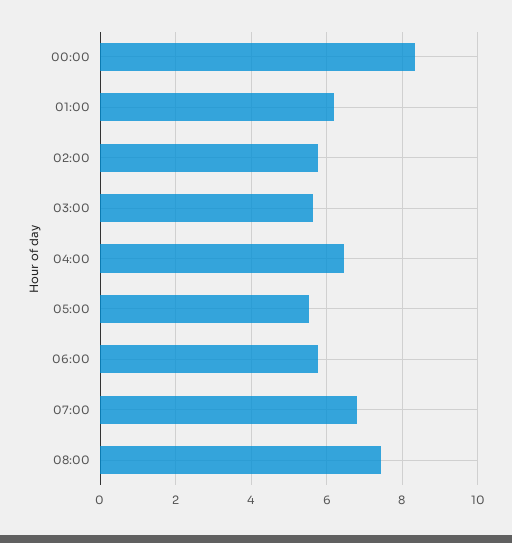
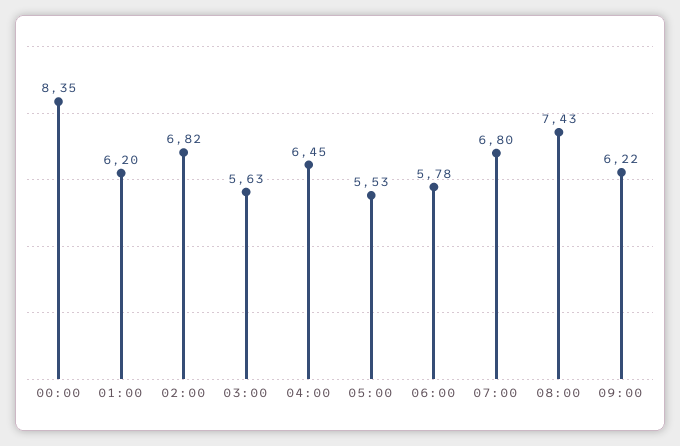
02:00: 5.8 -> 6.82
09:00: none -> 6.22

